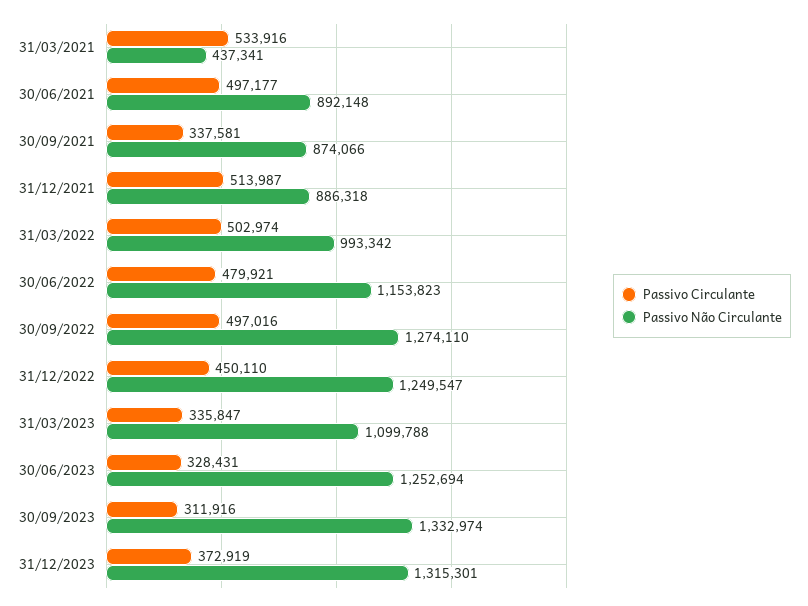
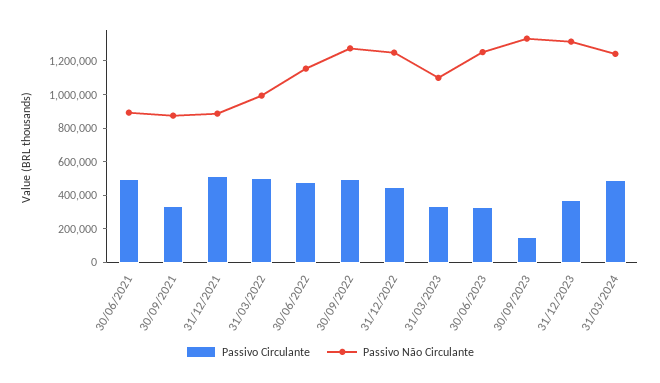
Passivo Circulante, 31/03/2021: 533916 -> none
Passivo Não Circulante, 31/03/2021: 437341 -> none
Passivo Circulante, 30/09/2023: 311916 -> 150000
Passivo Circulante, 31/03/2024: none -> 500000
Passivo Não Circulante, 31/03/2024: none -> 1250000

